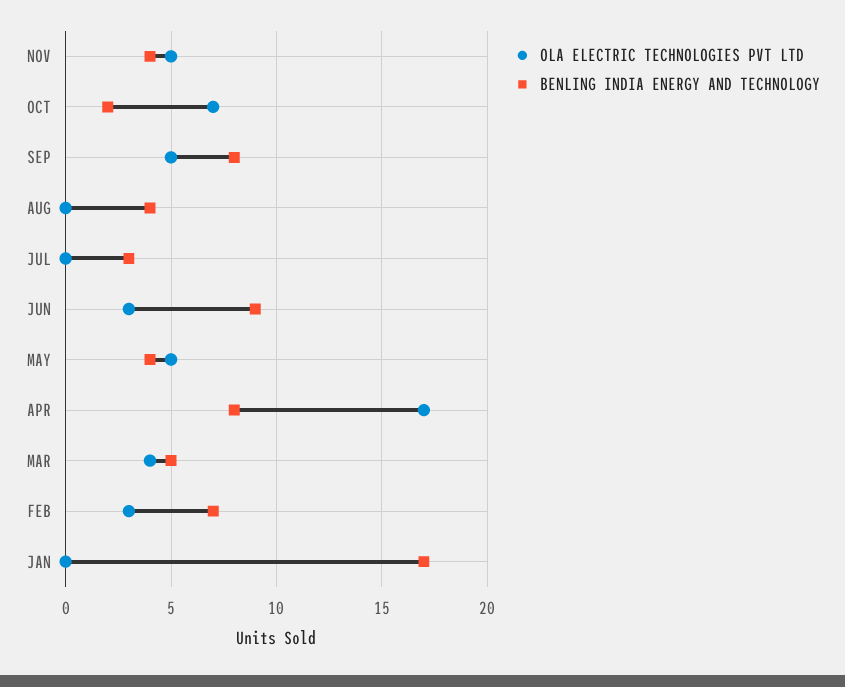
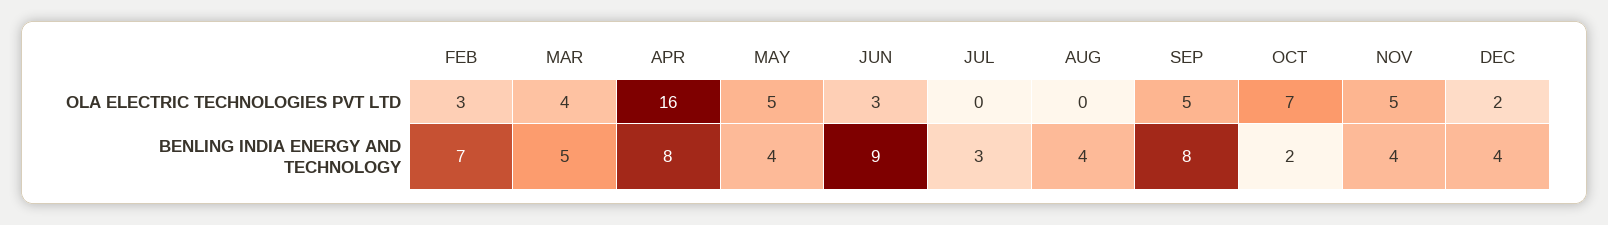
OLA ELECTRIC TECHNOLOGIES PVT LTD, APR: 17 -> 16
OLA ELECTRIC TECHNOLOGIES PVT LTD, JAN: 0 -> none
BENLING INDIA ENERGY AND TECHNOLOGY, JAN: 17 -> none
OLA ELECTRIC TECHNOLOGIES PVT LTD, DEC: none -> 2
BENLING INDIA ENERGY AND TECHNOLOGY, DEC: none -> 4

